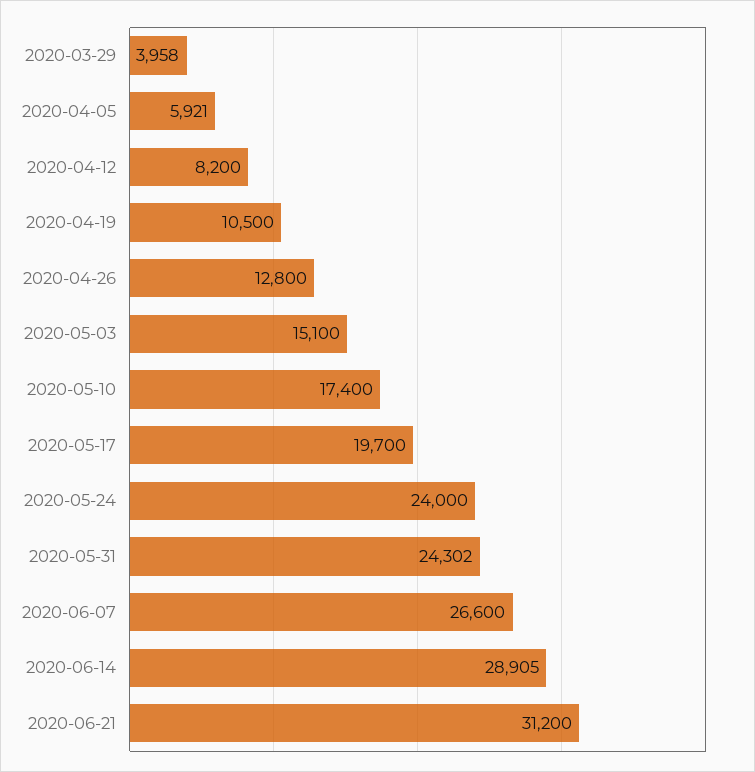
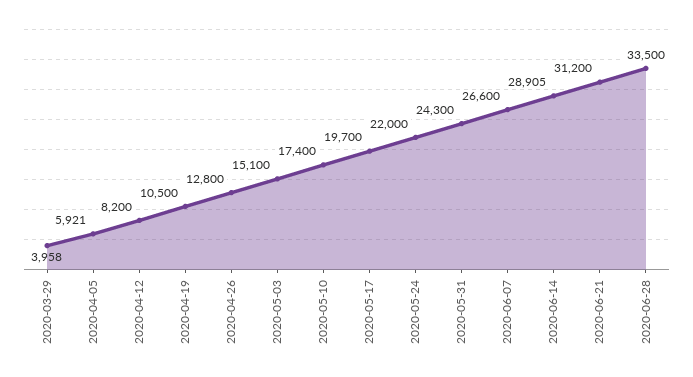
2020-05-24: 24000 -> 22000
2020-05-31: 24302 -> 24300
2020-06-28: none -> 33500

